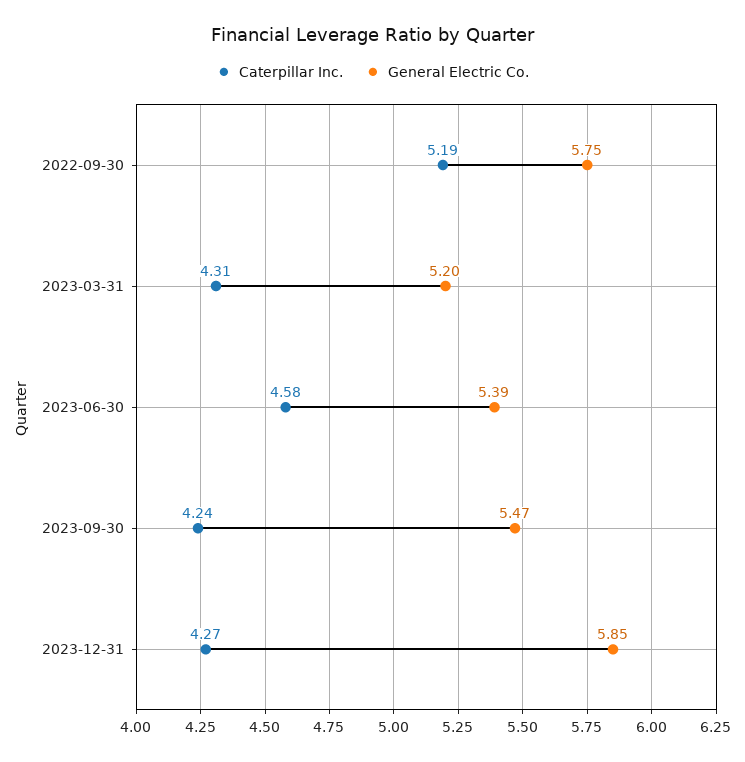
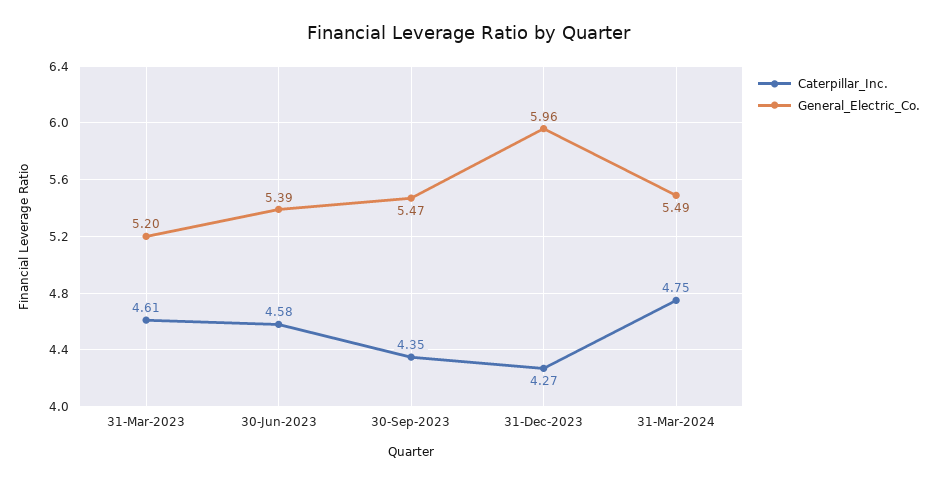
Caterpillar Inc., 2022-09-30: 5.19 -> none
General Electric Co., 2022-09-30: 5.75 -> none
Caterpillar Inc., 2023-03-31: 4.31 -> 4.61
Caterpillar Inc., 2023-09-30: 4.24 -> 4.35
General Electric Co., 2023-12-31: 5.85 -> 5.96
Caterpillar Inc., 31-Mar-2024: none -> 4.75
General Electric Co., 31-Mar-2024: none -> 5.49

